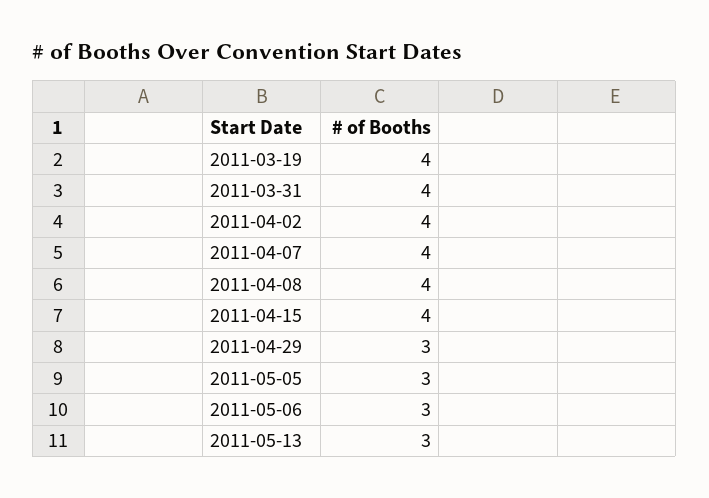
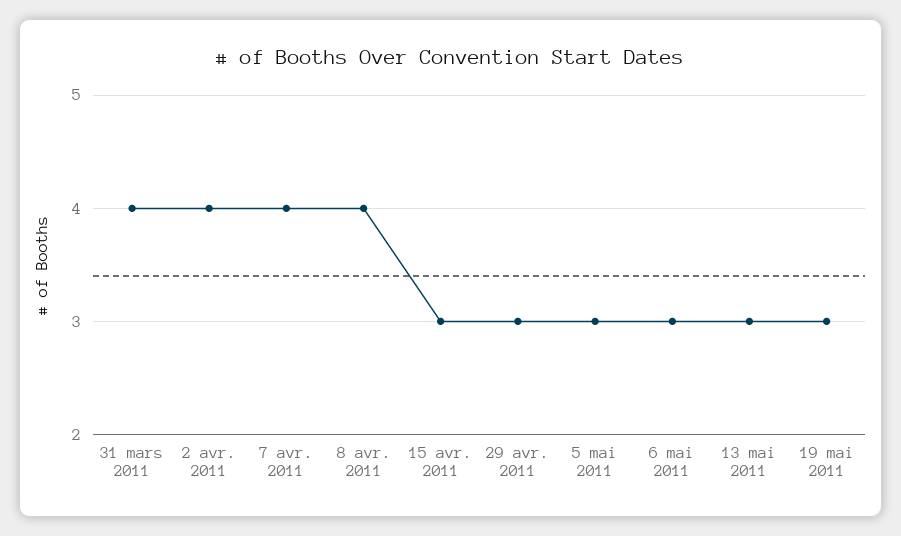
2011-03-19: 4 -> none
2011-04-15: 4 -> 3
19 mai 2011: none -> 3

